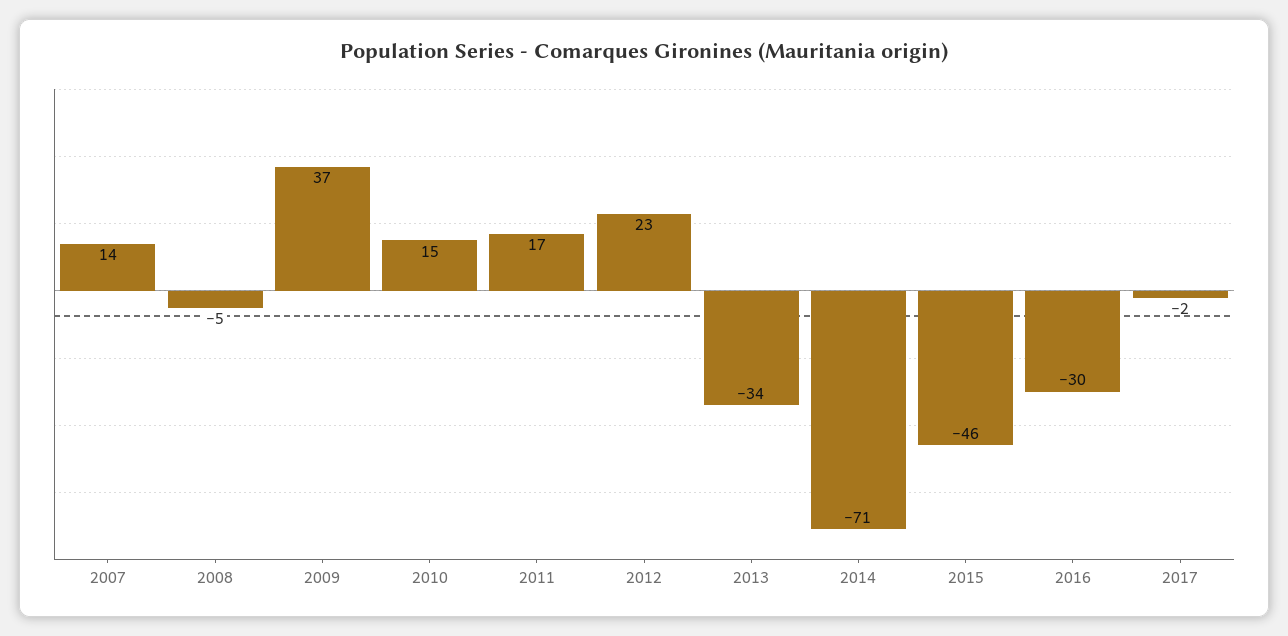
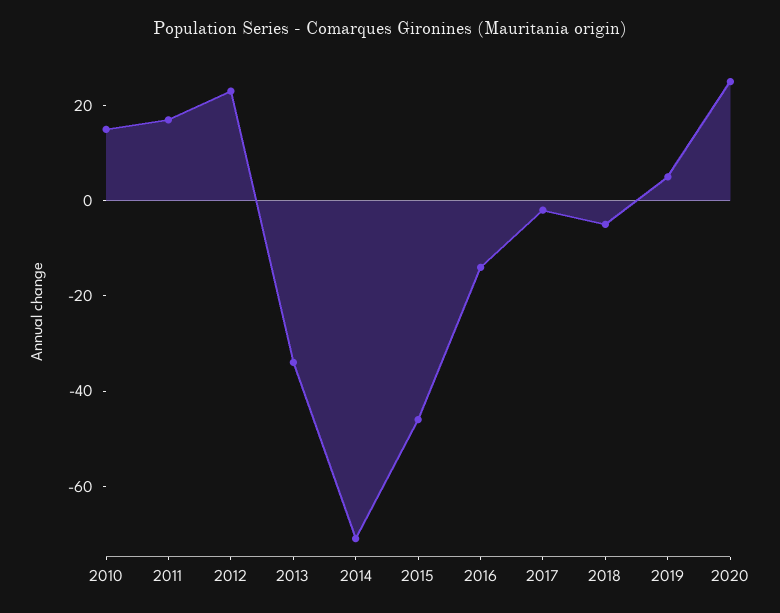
2007: 14 -> none
2008: -5 -> none
2009: 37 -> none
2016: -30 -> -15
2018: none -> -5
2019: none -> 5
2020: none -> 25

